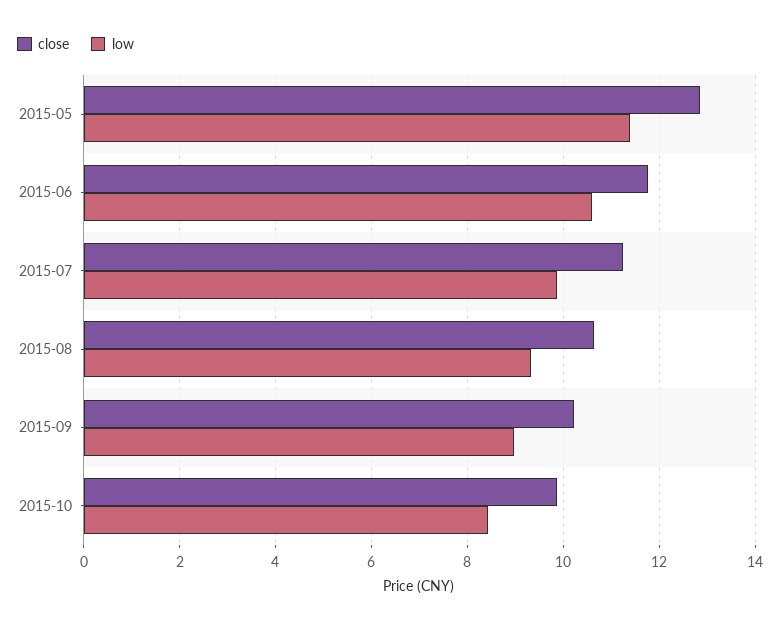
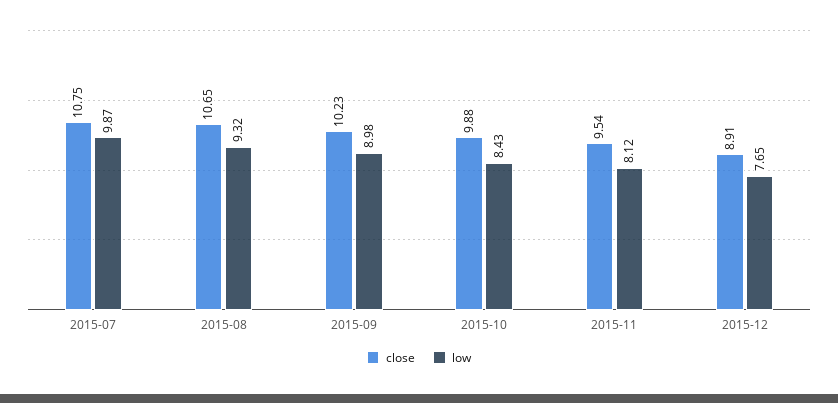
close, 2015-05: 12.8 -> none
low, 2015-05: 11.4 -> none
close, 2015-06: 11.8 -> none
low, 2015-06: 10.6 -> none
close, 2015-07: 11.2 -> 10.75
close, 2015-11: none -> 9.54
low, 2015-11: none -> 8.12
close, 2015-12: none -> 8.91
low, 2015-12: none -> 7.65

